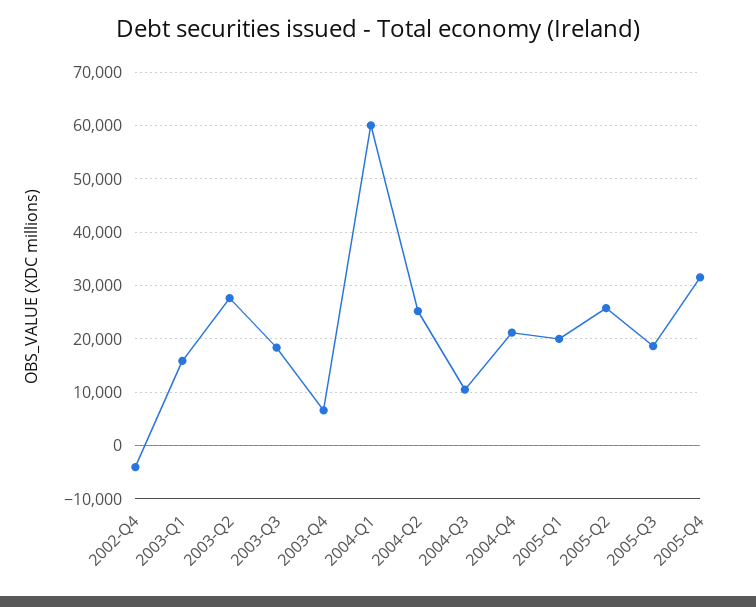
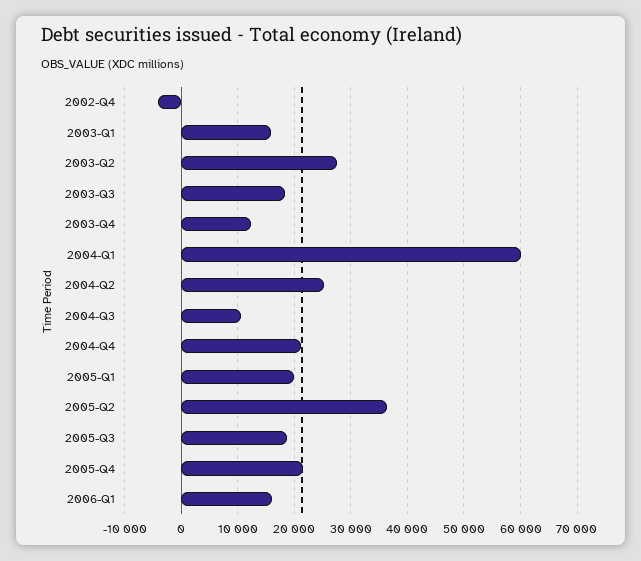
2003-Q4: 6000 -> 12000
2005-Q2: 26000 -> 36000
2005-Q4: 32000 -> 22000
2006-Q1: none -> 16000

